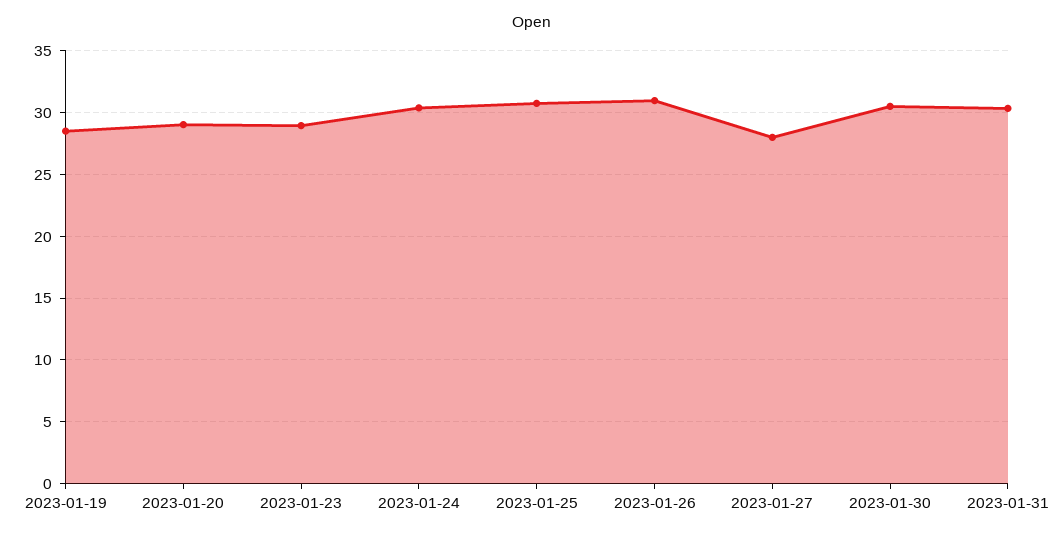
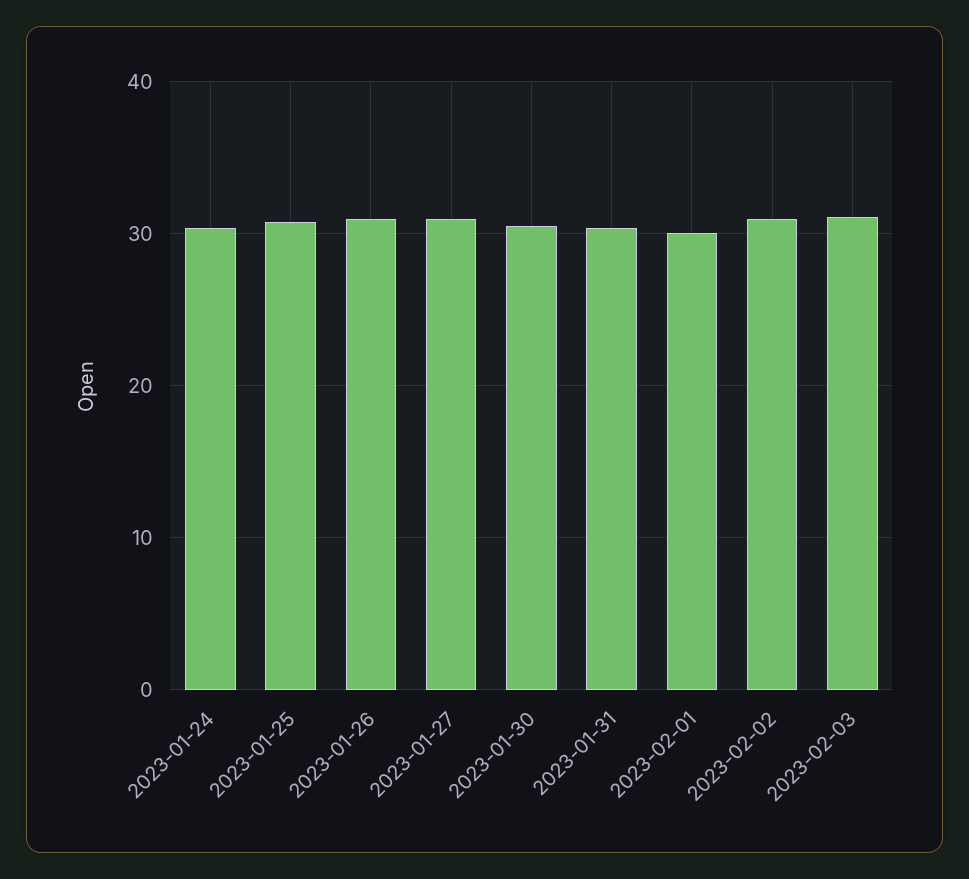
2023-01-19: 28.5 -> none
2023-01-20: 29 -> none
2023-01-23: 29 -> none
2023-01-27: 28 -> 31
2023-02-01: none -> 30
2023-02-02: none -> 31
2023-02-03: none -> 31

